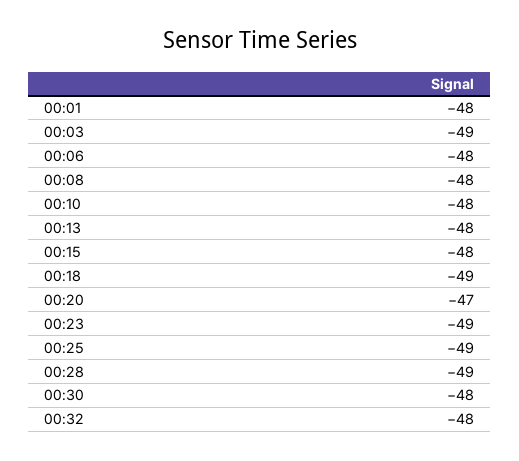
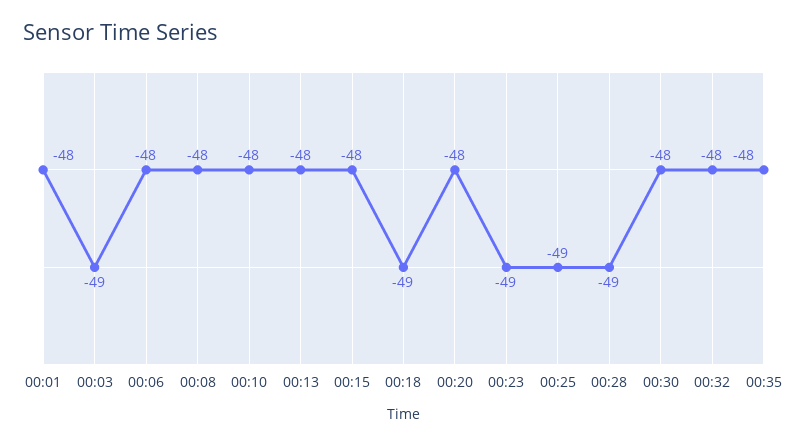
00:20: -47 -> -48
00:35: none -> -48

